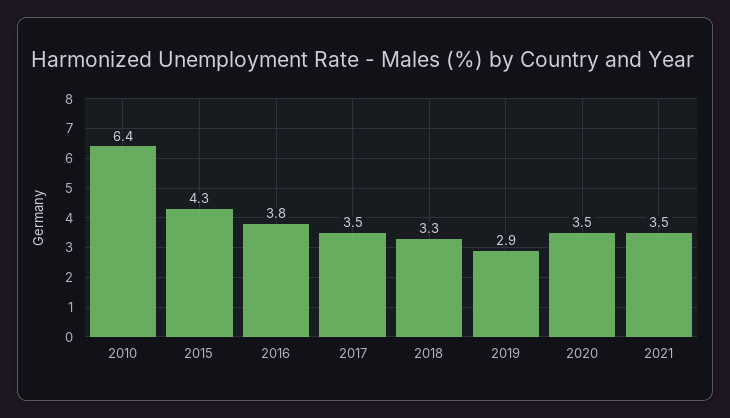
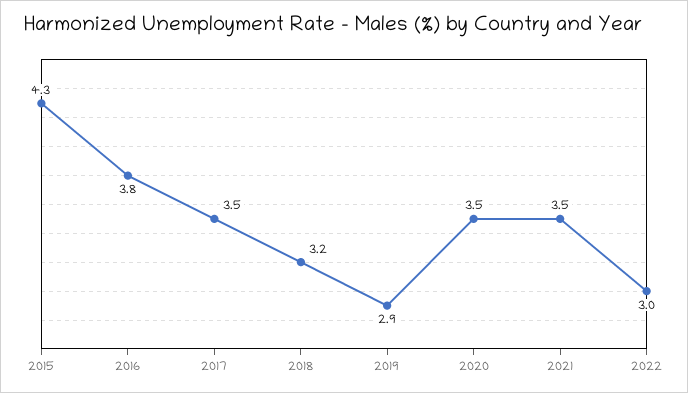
2010: 6.4 -> none
2018: 3.3 -> 3.2
2022: none -> 3

